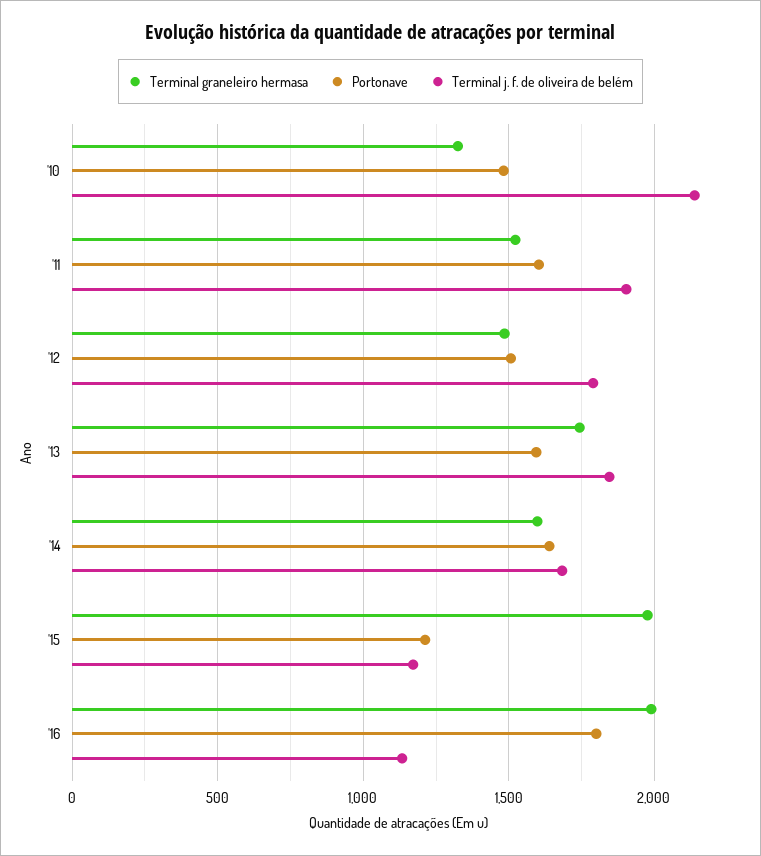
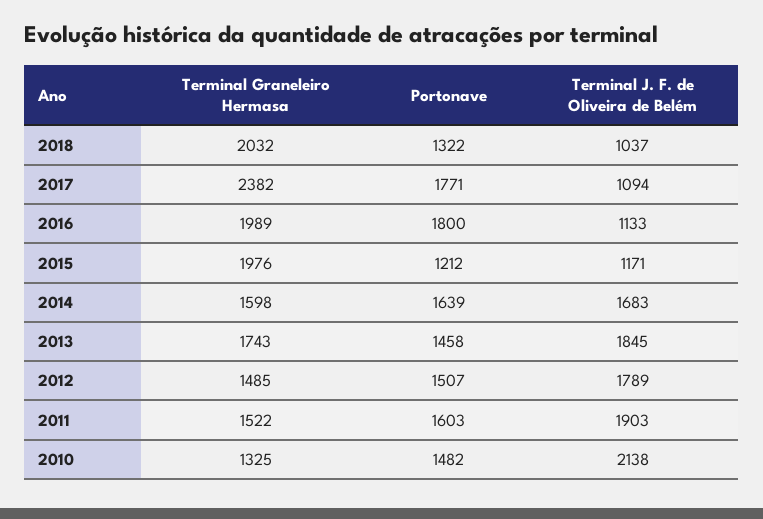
Portonave, '13: 1600 -> 1458
Terminal graneleiro hermasa, 2018: none -> 2032
Portonave, 2018: none -> 1322
Terminal j. f. de oliveira de belém, 2018: none -> 1037
Terminal graneleiro hermasa, 2017: none -> 2382
Portonave, 2017: none -> 1771
Terminal j. f. de oliveira de belém, 2017: none -> 1094

